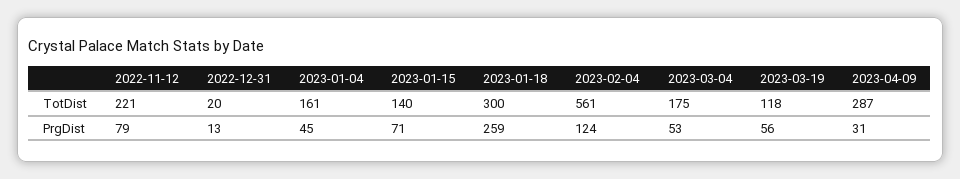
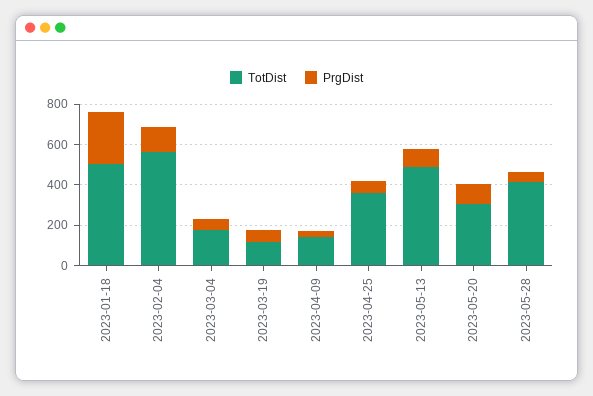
TotDist, 2022-11-12: 221 -> none
TotDist, 2022-12-31: 20 -> none
TotDist, 2023-01-04: 161 -> none
TotDist, 2023-01-15: 140 -> none
TotDist, 2023-01-18: 300 -> 500
TotDist, 2023-04-09: 287 -> 150
PrgDist, 2022-11-12: 79 -> none
PrgDist, 2022-12-31: 13 -> none
PrgDist, 2023-01-04: 45 -> none
PrgDist, 2023-01-15: 71 -> none
TotDist, 2023-04-25: none -> 350
PrgDist, 2023-04-25: none -> 50
TotDist, 2023-05-13: none -> 500
PrgDist, 2023-05-13: none -> 100
TotDist, 2023-05-20: none -> 300
PrgDist, 2023-05-20: none -> 100
TotDist, 2023-05-28: none -> 400
PrgDist, 2023-05-28: none -> 50

